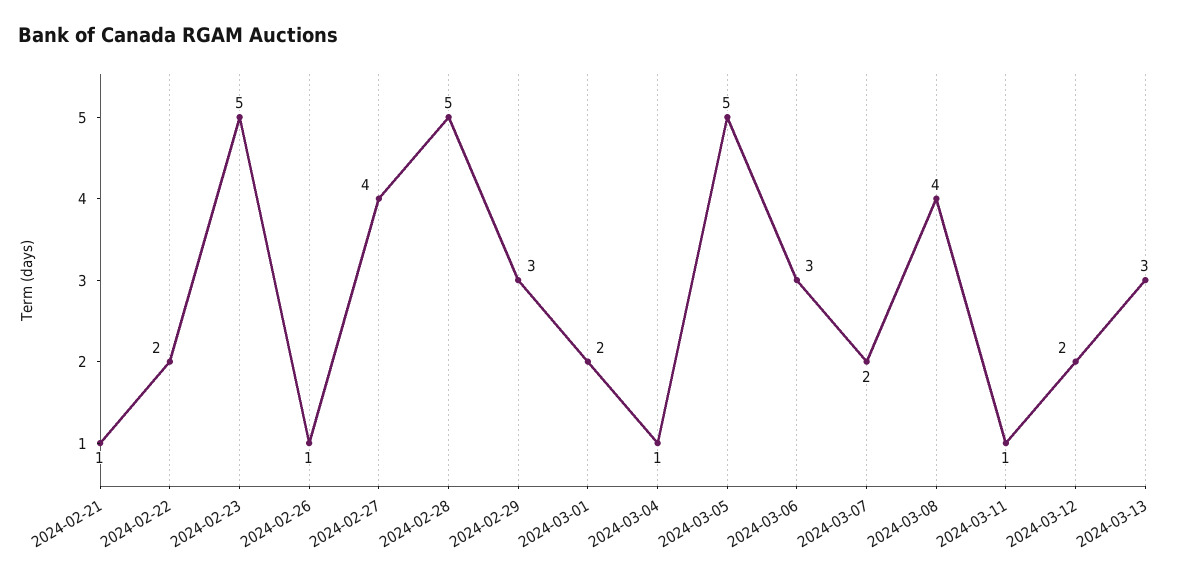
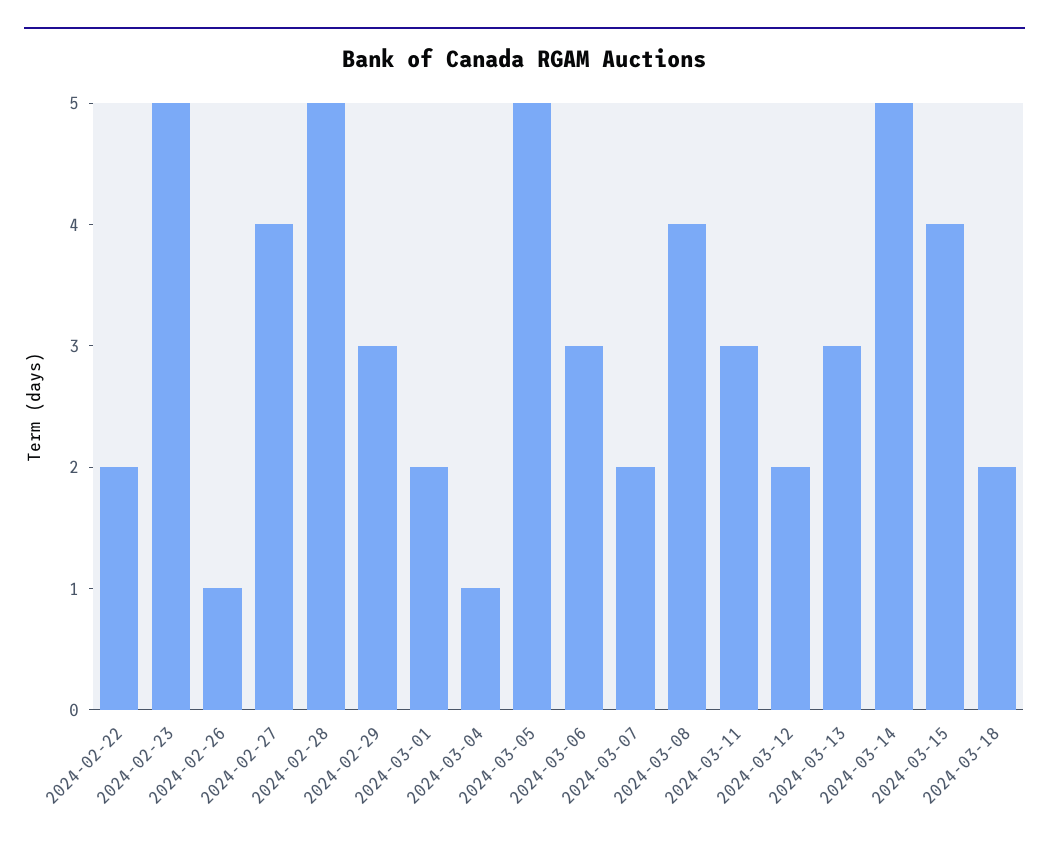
2024-02-21: 1 -> none
2024-03-11: 1 -> 3
2024-03-14: none -> 5
2024-03-15: none -> 4
2024-03-18: none -> 2

